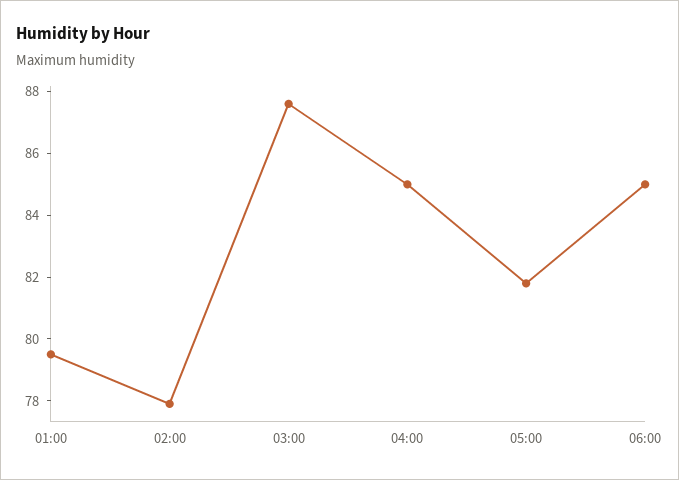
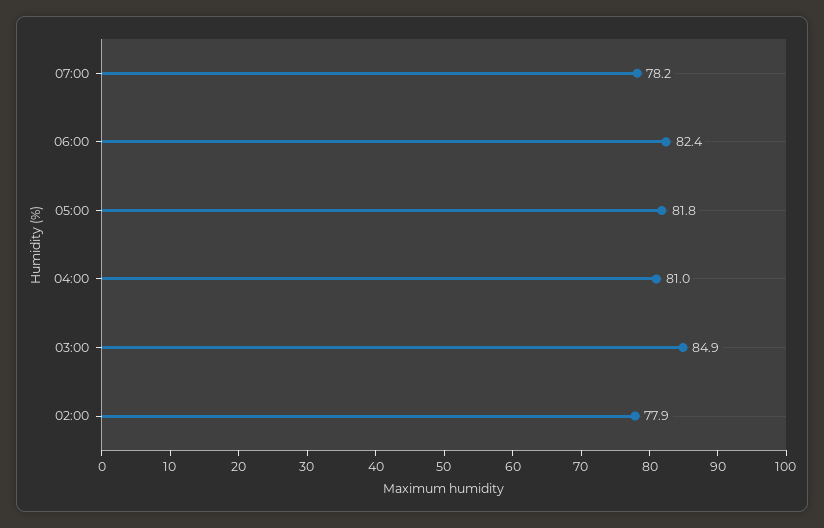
01:00: 79.5 -> none
03:00: 87.5 -> 84.9
04:00: 85 -> 81
06:00: 85 -> 82.4
07:00: none -> 78.2

